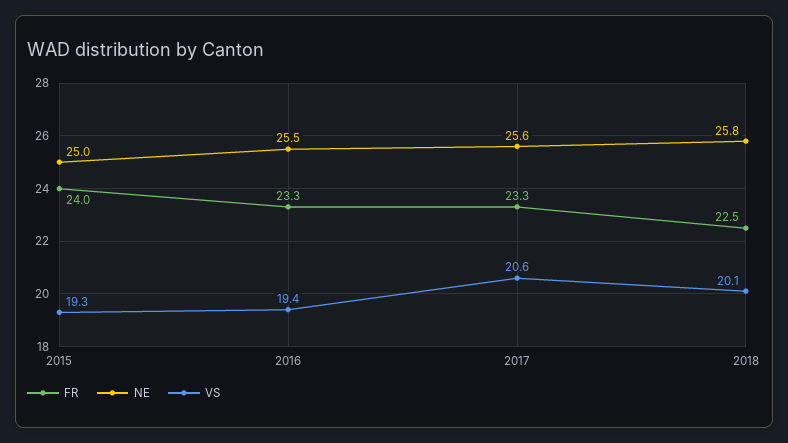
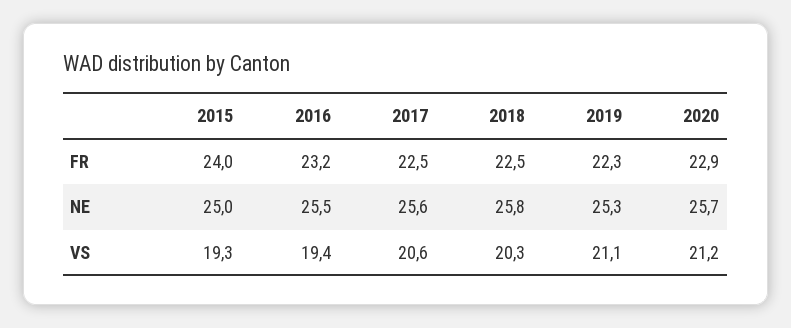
FR, 2016: 23.3 -> 23.2
FR, 2017: 23.3 -> 22.5
VS, 2018: 20.1 -> 20.3
FR, 2019: none -> 22.3
FR, 2020: none -> 22.9
NE, 2019: none -> 25.3
NE, 2020: none -> 25.7
VS, 2019: none -> 21.1
VS, 2020: none -> 21.2

